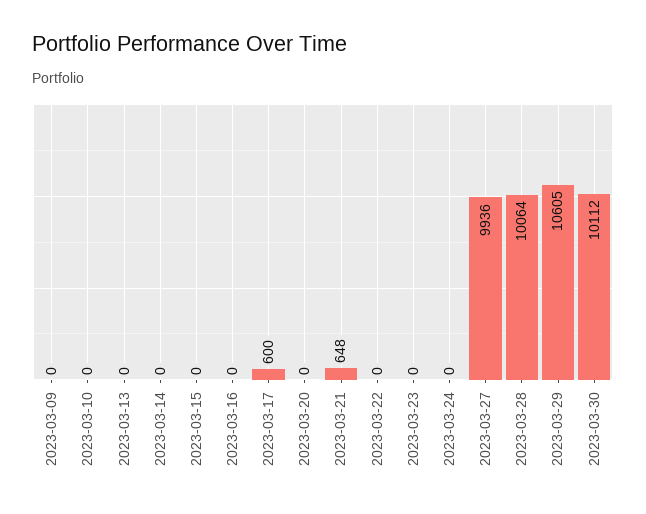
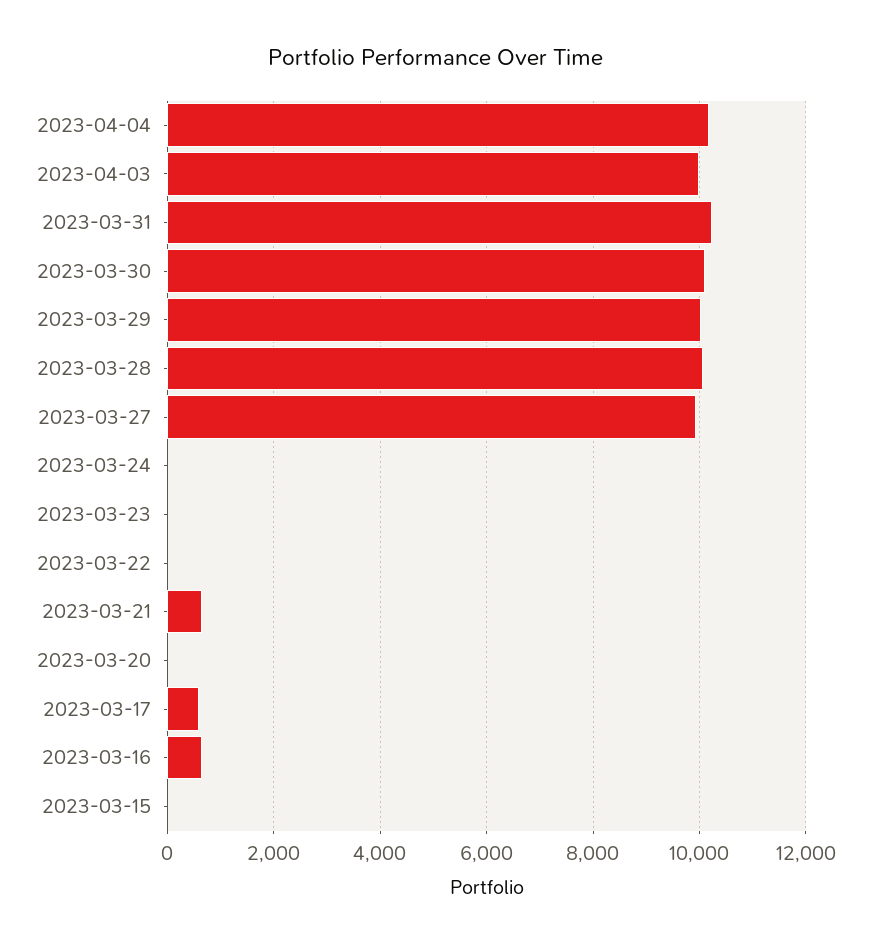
2023-03-09: 0 -> none
2023-03-10: 0 -> none
2023-03-13: 0 -> none
2023-03-14: 0 -> none
2023-03-16: 0 -> 600
2023-03-29: 10605 -> 10000
2023-04-04: none -> 10200
2023-04-03: none -> 10000
2023-03-31: none -> 10200

